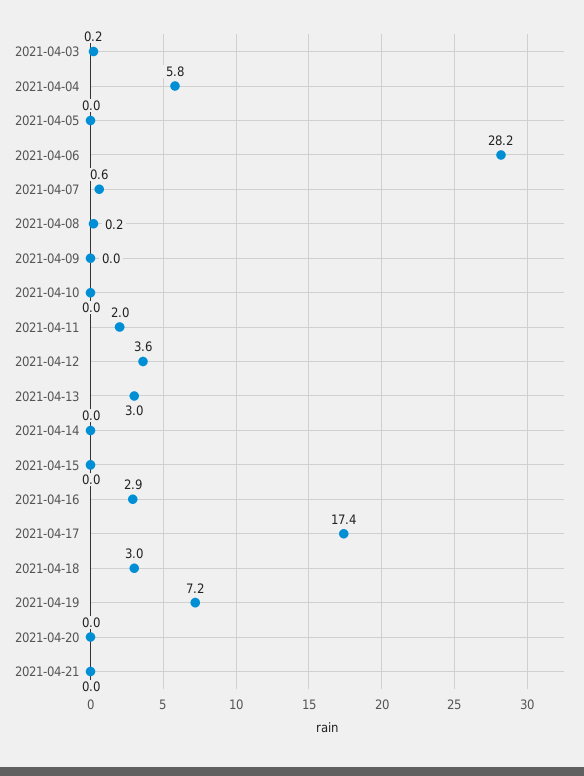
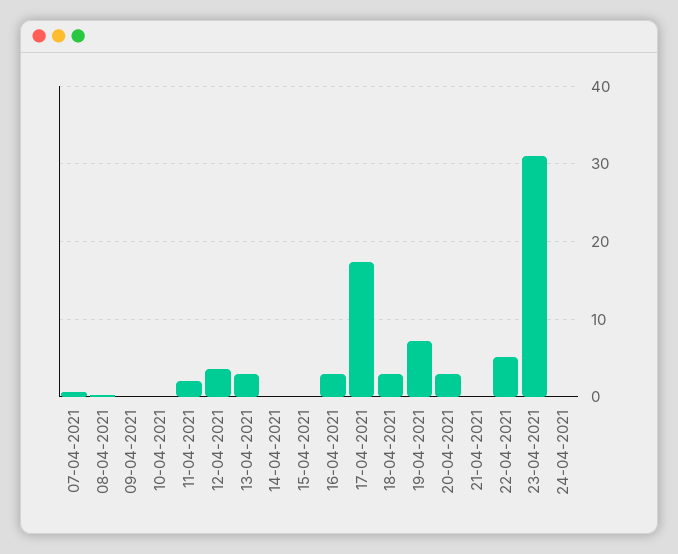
2021-04-03: 0.2 -> none
2021-04-04: 5.8 -> none
2021-04-05: 0 -> none
2021-04-06: 28.2 -> none
2021-04-20: 0 -> 3
22-04-2021: none -> 5
23-04-2021: none -> 31
24-04-2021: none -> 0

